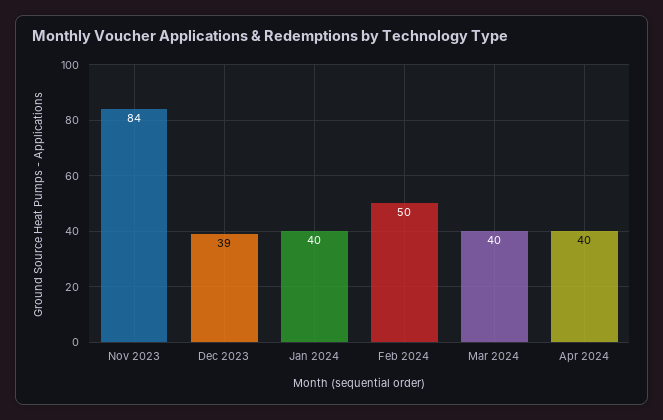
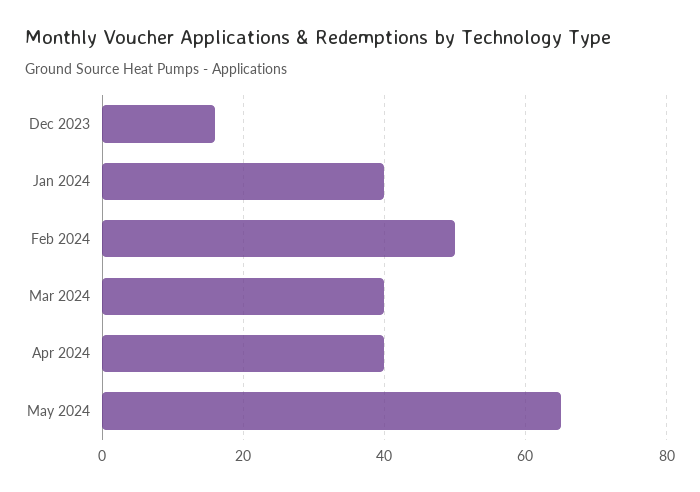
Nov 2023: 84 -> none
Dec 2023: 39 -> 15
May 2024: none -> 65

